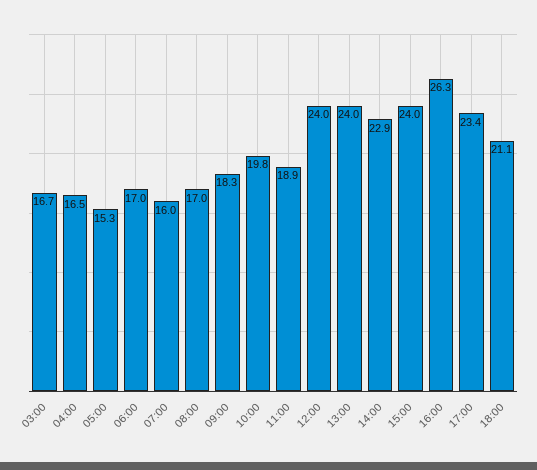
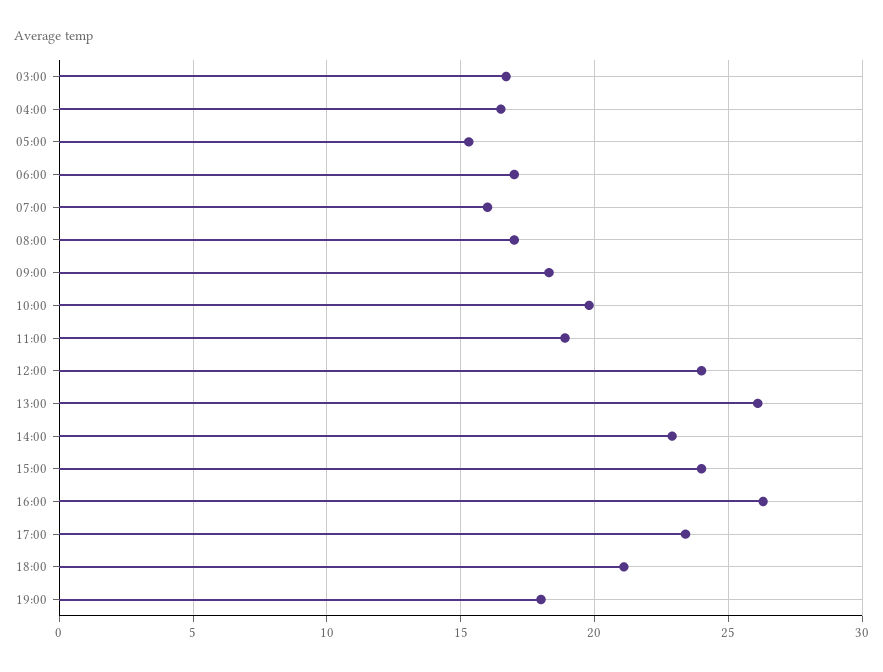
13:00: 24 -> 26
19:00: none -> 18

